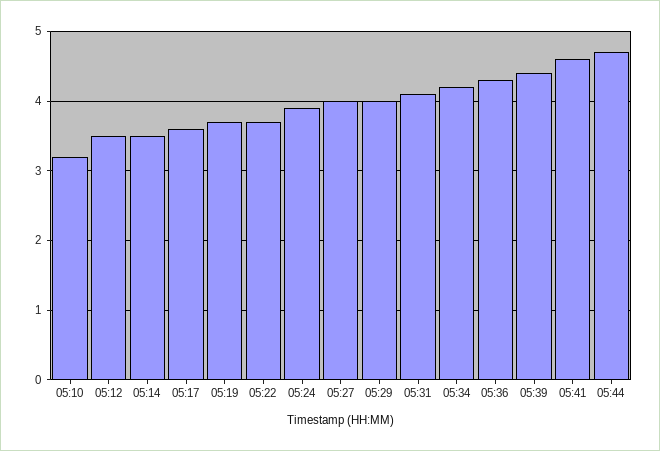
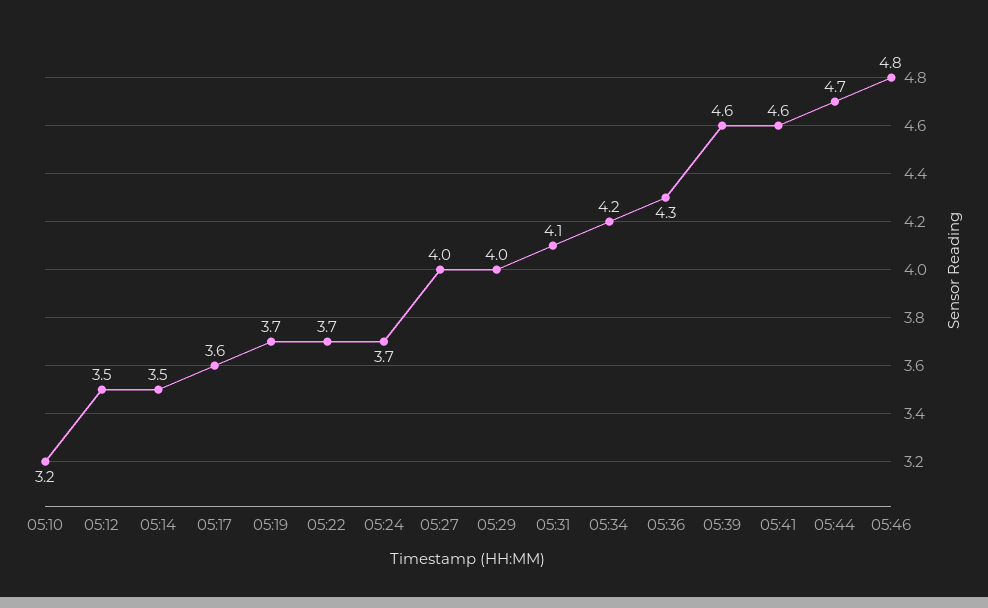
05:24: 3.9 -> 3.7
05:39: 4.4 -> 4.6
05:46: none -> 4.8

